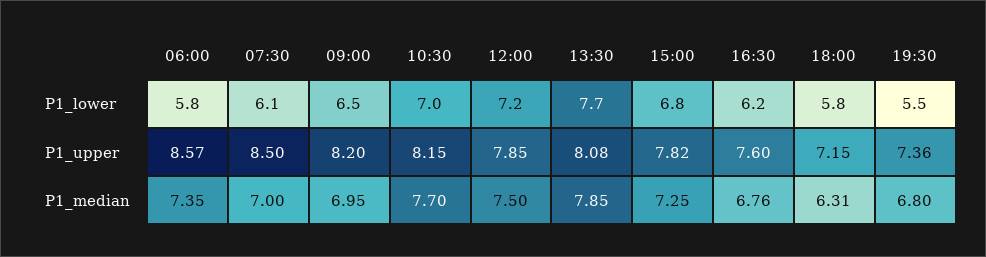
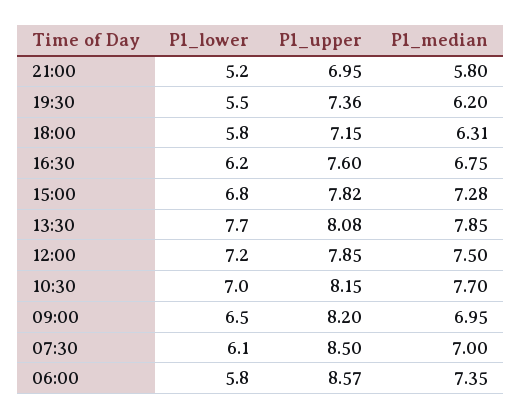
15:00, P1_median: 7.25 -> 7.28
16:30, P1_median: 6.76 -> 6.75
19:30, P1_median: 6.8 -> 6.2
21:00, P1_lower: none -> 5.2
21:00, P1_upper: none -> 6.95
21:00, P1_median: none -> 5.8

